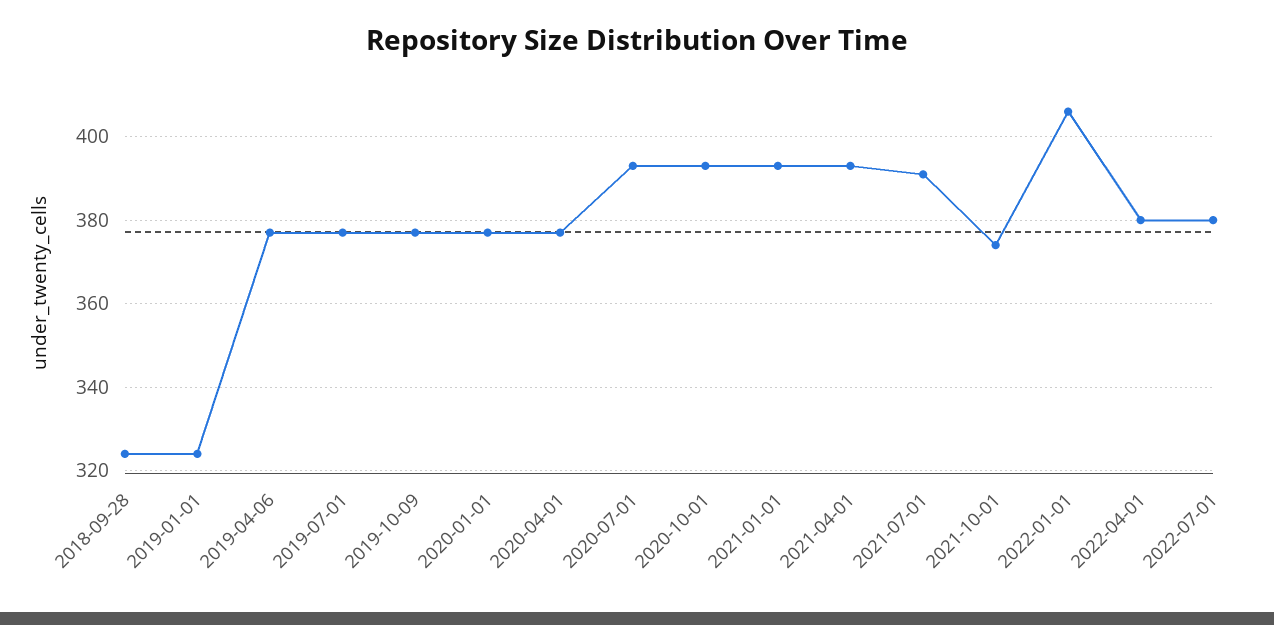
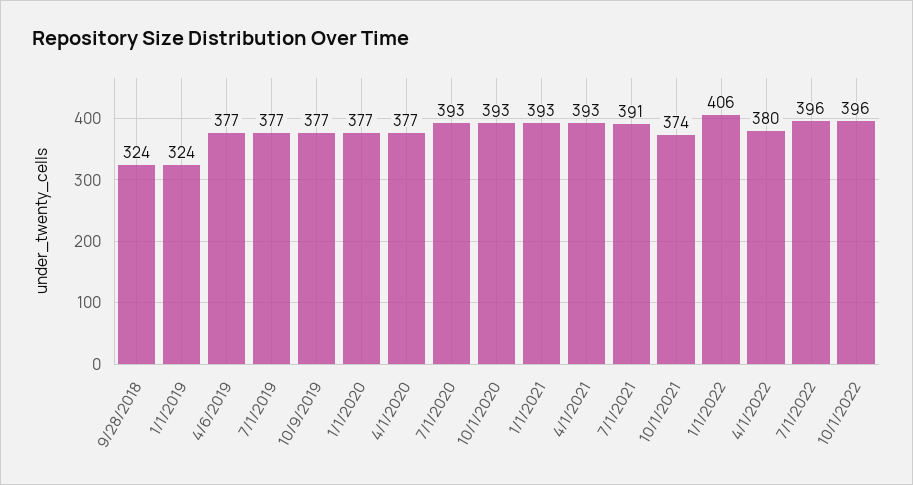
2022-07-01: 380 -> 396
10/1/2022: none -> 396

